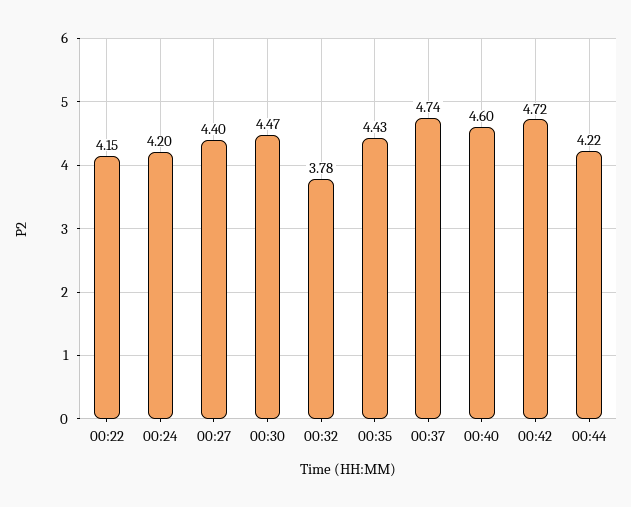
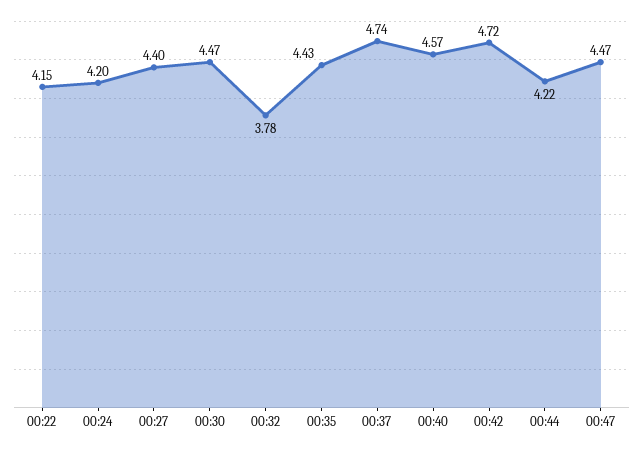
00:40: 4.6 -> 4.57
00:47: none -> 4.47

